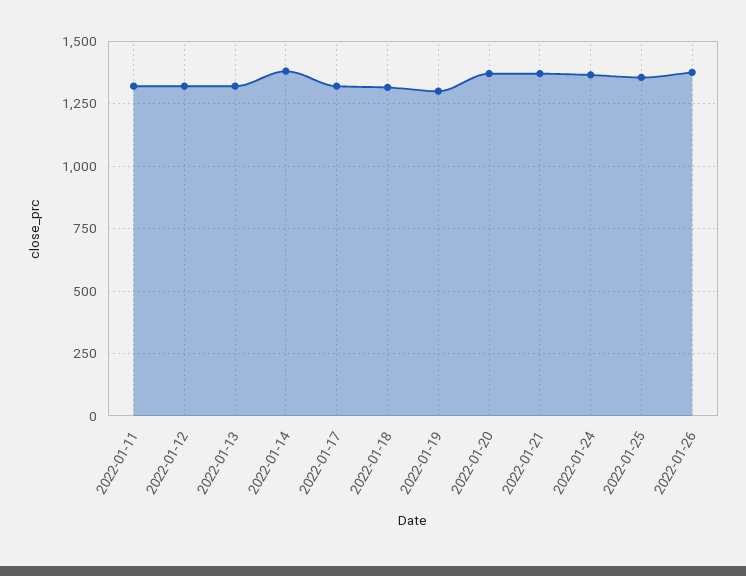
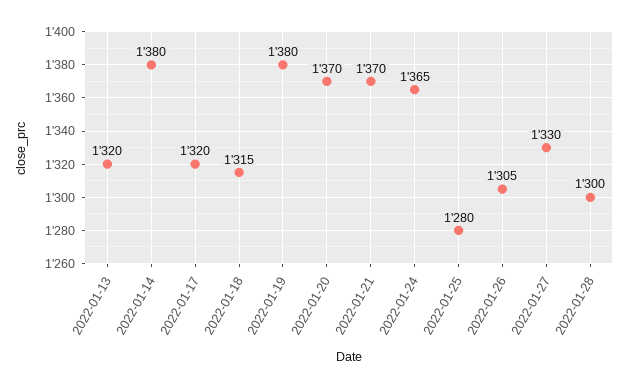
2022-01-11: 1325 -> none
2022-01-12: 1325 -> none
2022-01-19: 1300 -> 1380
2022-01-25: 1350 -> 1280
2022-01-26: 1375 -> 1305
2022-01-27: none -> 1330
2022-01-28: none -> 1300

